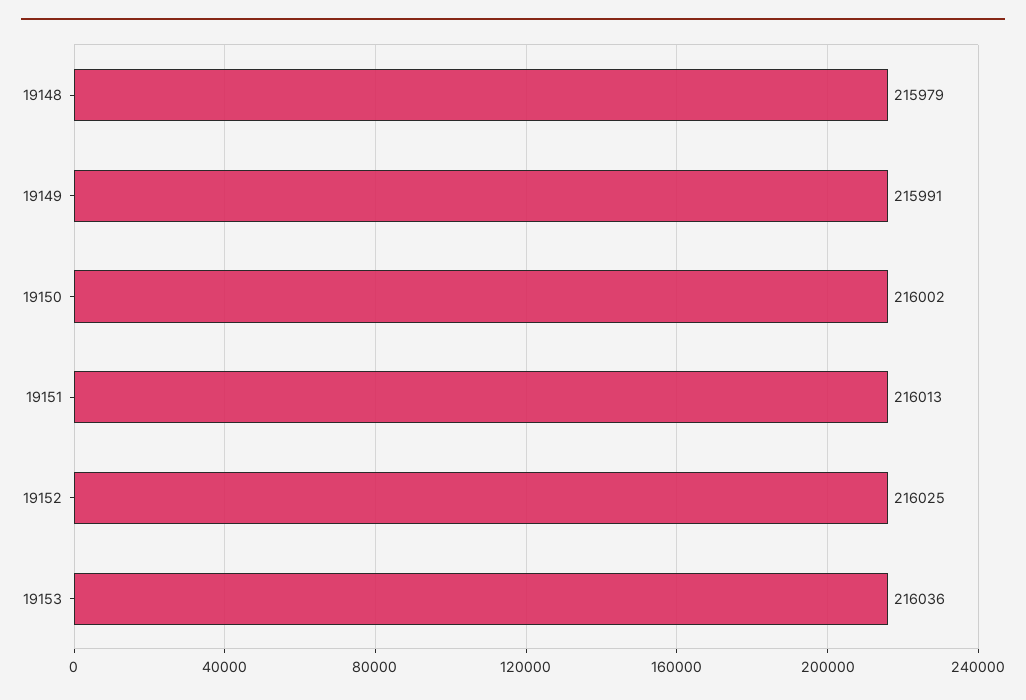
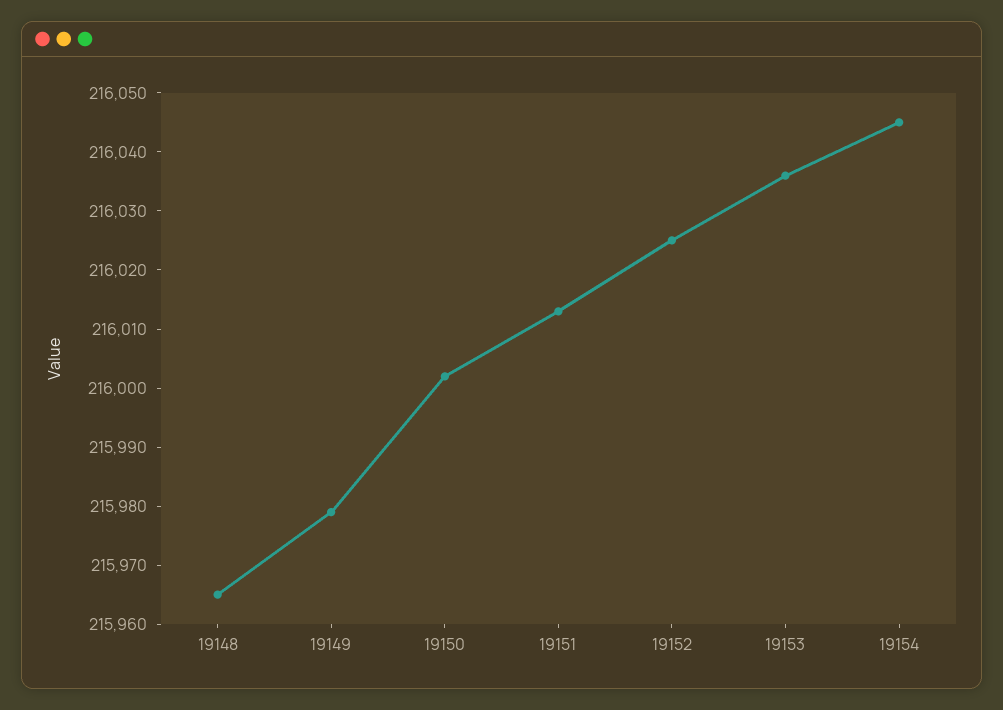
19148: 215979 -> 215965
19149: 215991 -> 215980
19154: none -> 216045

